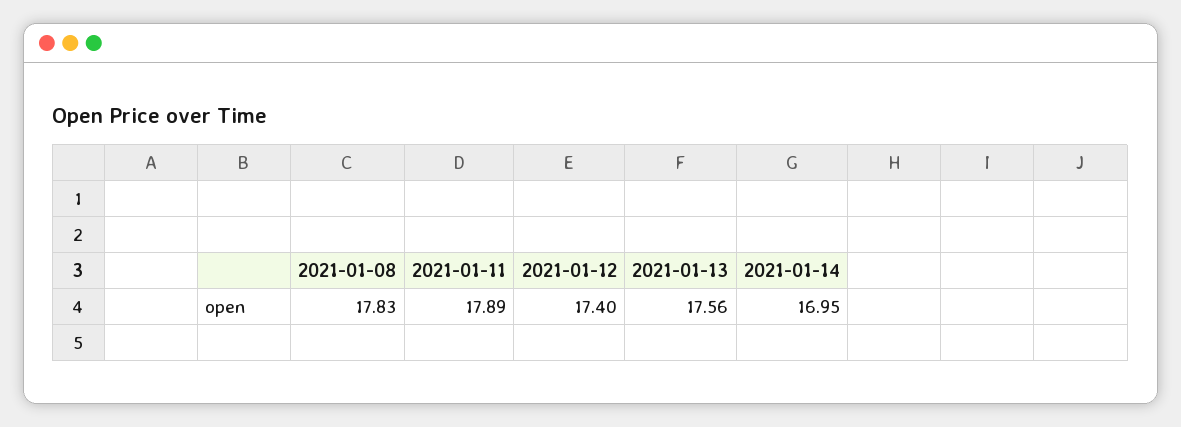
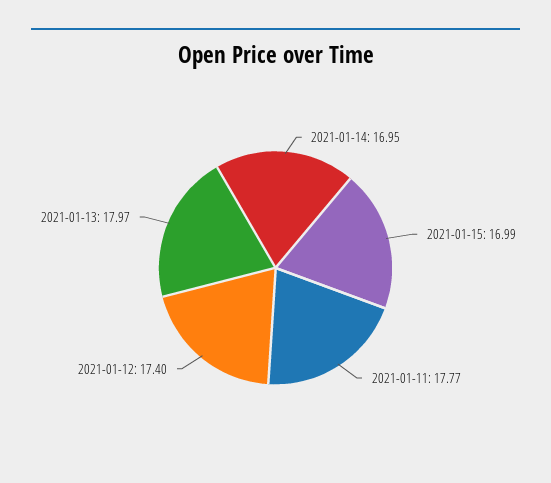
2021-01-08: 17.83 -> none
2021-01-11: 17.89 -> 17.77
2021-01-13: 17.56 -> 17.97
2021-01-15: none -> 16.99

